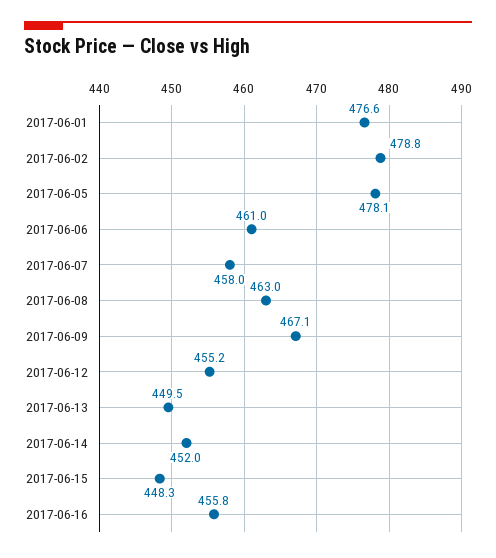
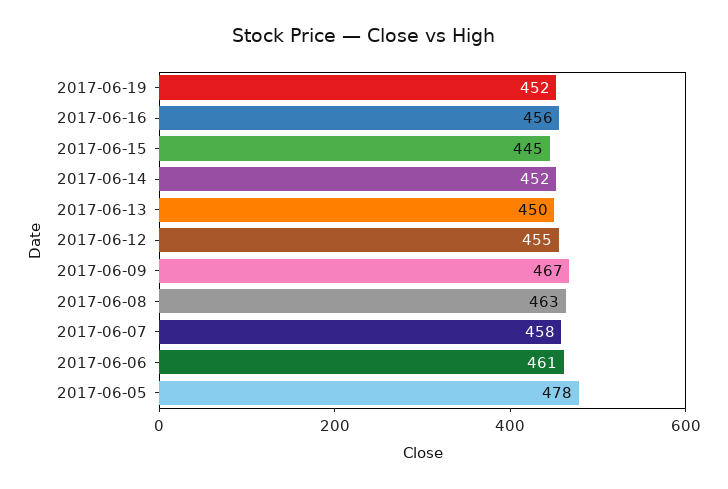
2017-06-01: 476.6 -> none
2017-06-02: 478.8 -> none
2017-06-15: 448.3 -> 445
2017-06-19: none -> 452

